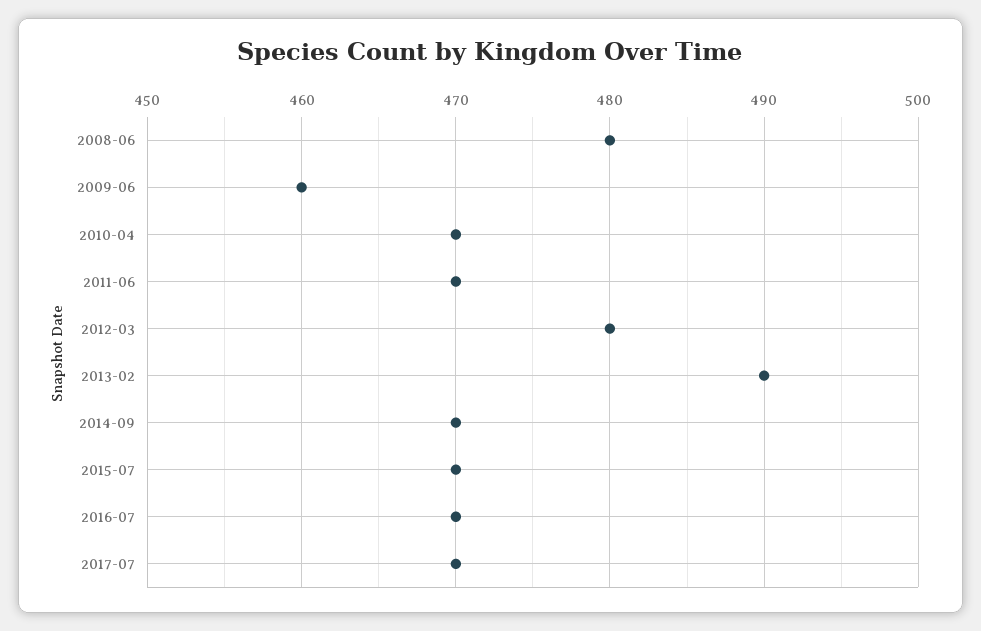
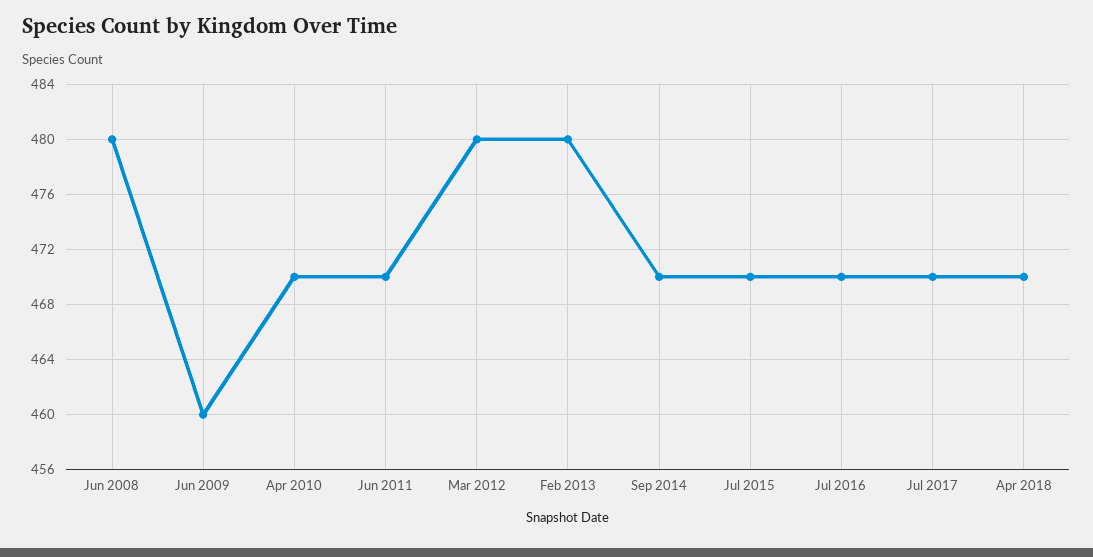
2013-02: 490 -> 480
Apr 2018: none -> 470

